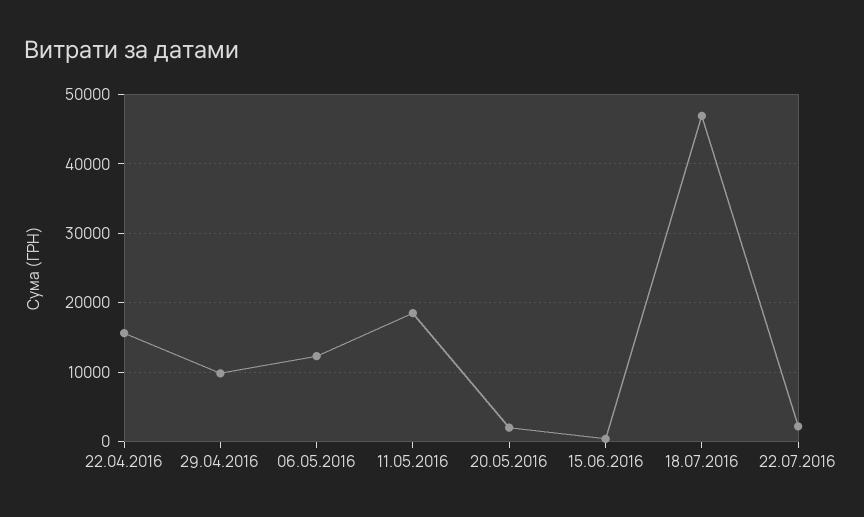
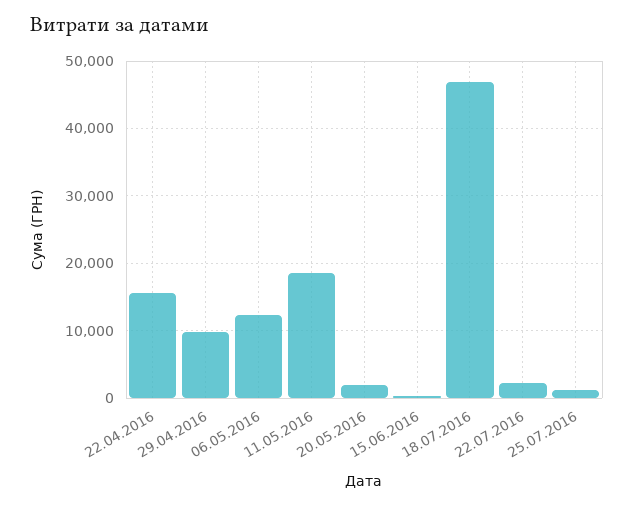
25.07.2016: none -> 1000

